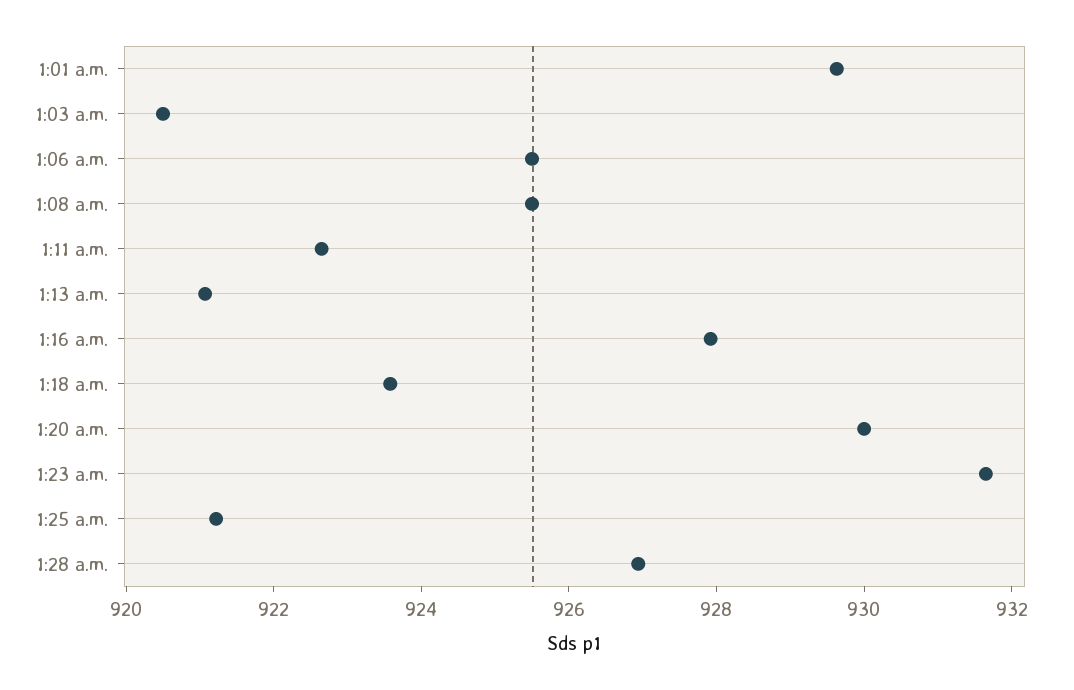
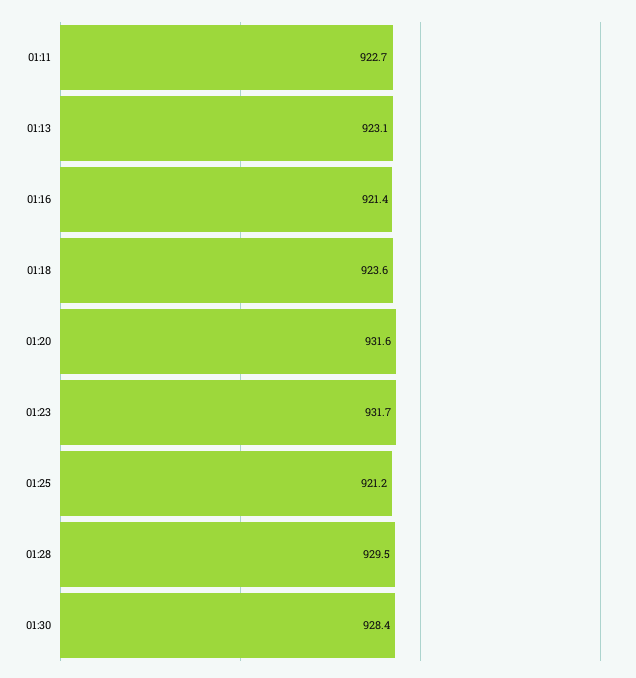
1:01 a.m.: 929.5 -> none
1:03 a.m.: 920.5 -> none
1:06 a.m.: 925.5 -> none
1:08 a.m.: 925.5 -> none
1:13 a.m.: 921 -> 923.1
1:16 a.m.: 928 -> 921.4
1:20 a.m.: 930 -> 931.6
1:28 a.m.: 927 -> 929.5
01:30: none -> 928.4

